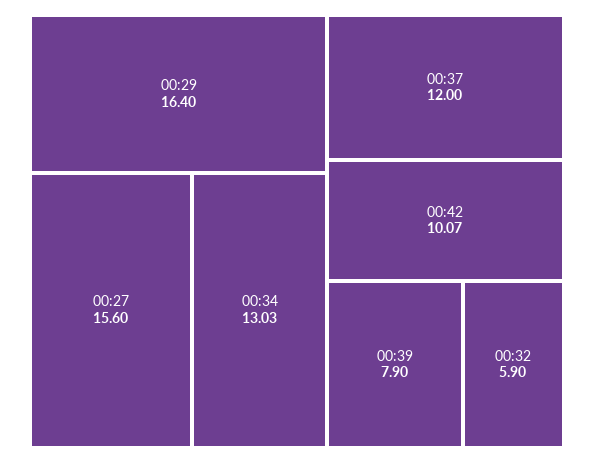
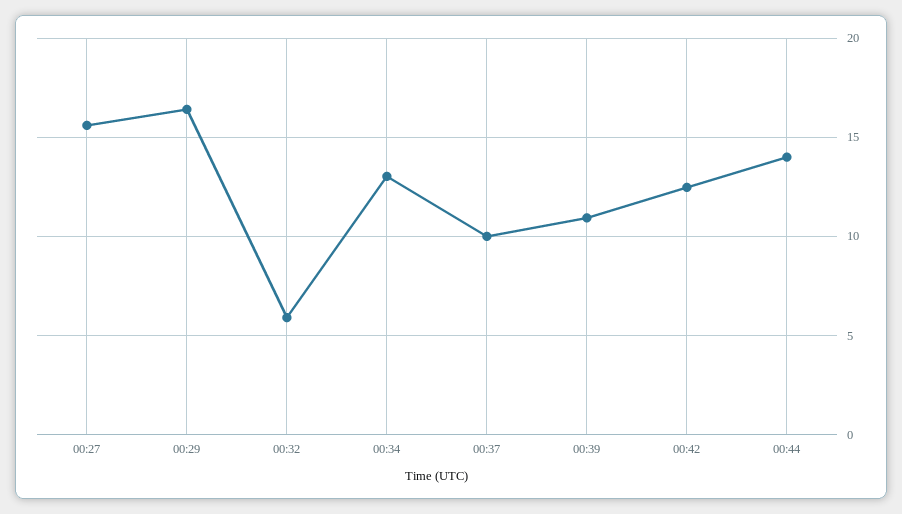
00:37: 12 -> 10
00:42: 10.07 -> 12.5
00:39: 7.9 -> 11
00:44: none -> 14

